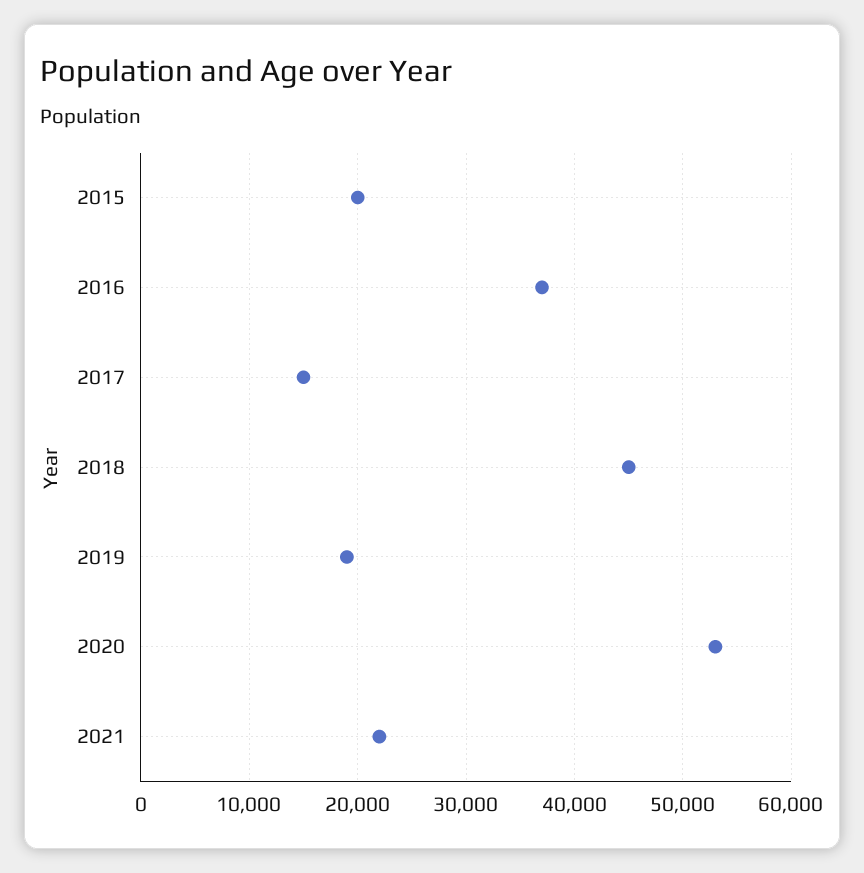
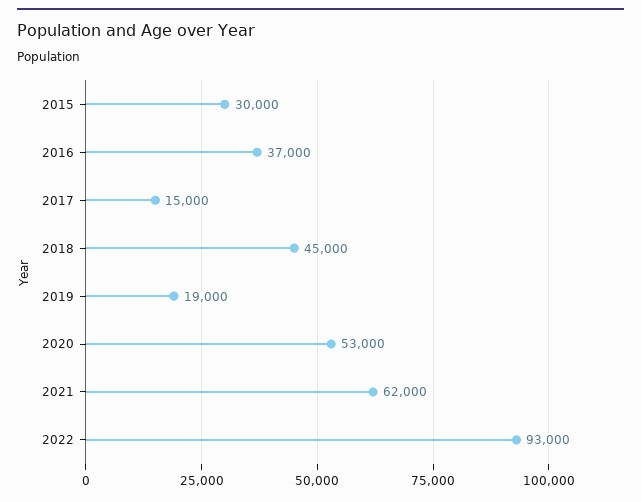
2015: 20000 -> 30000
2021: 22000 -> 62000
2022: none -> 93000

